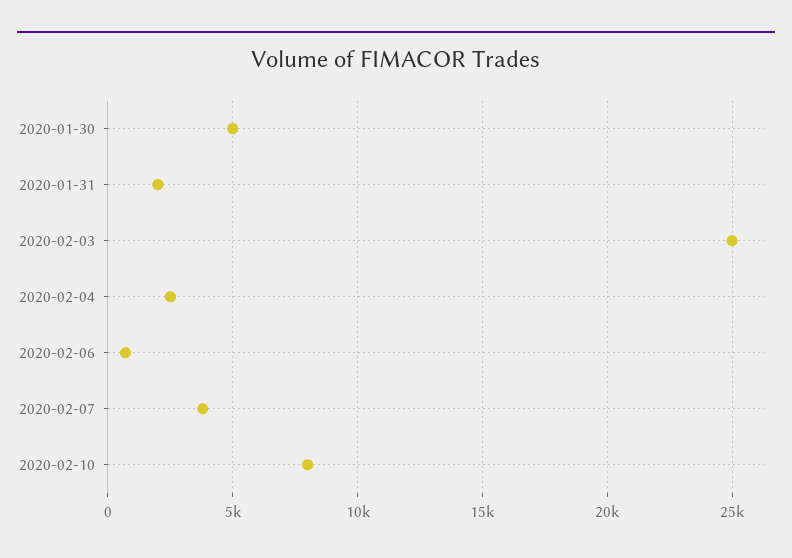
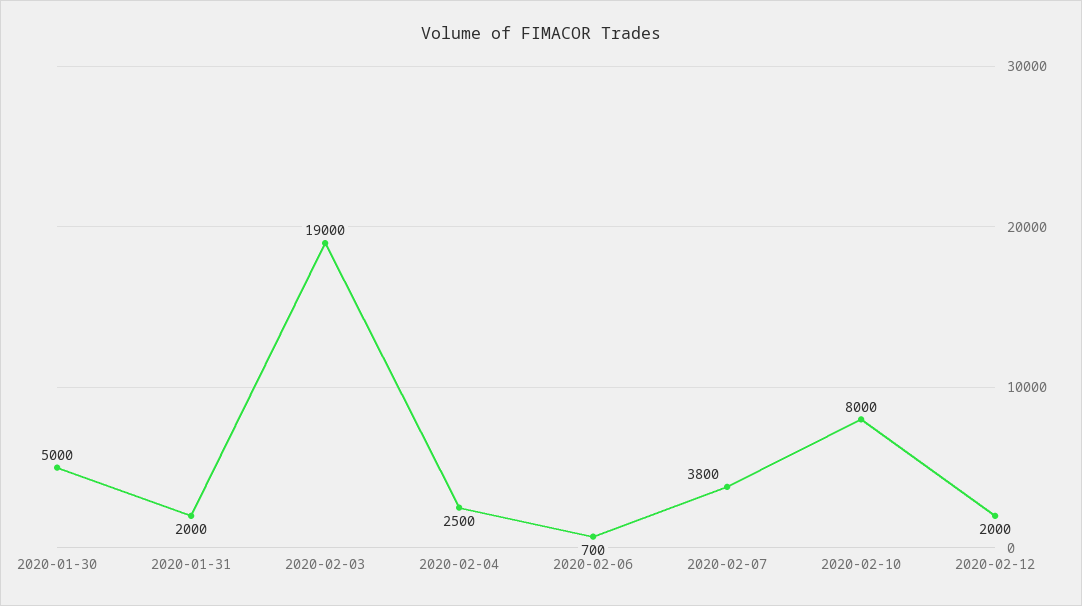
2020-02-03: 25000 -> 19000
2020-02-12: none -> 2000

